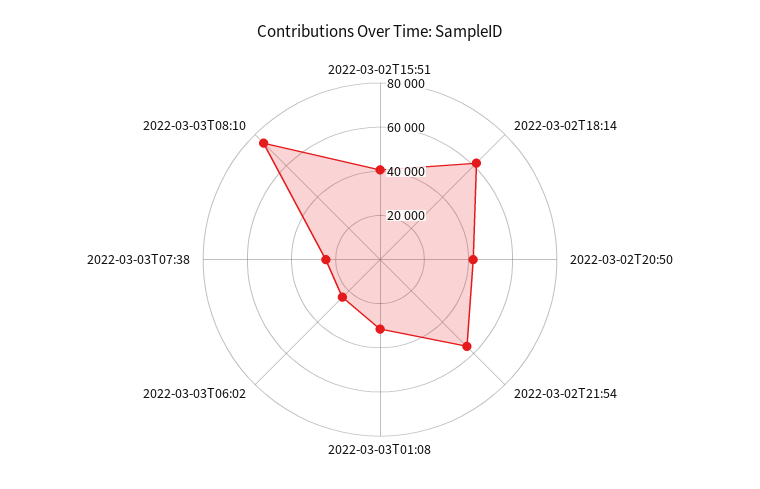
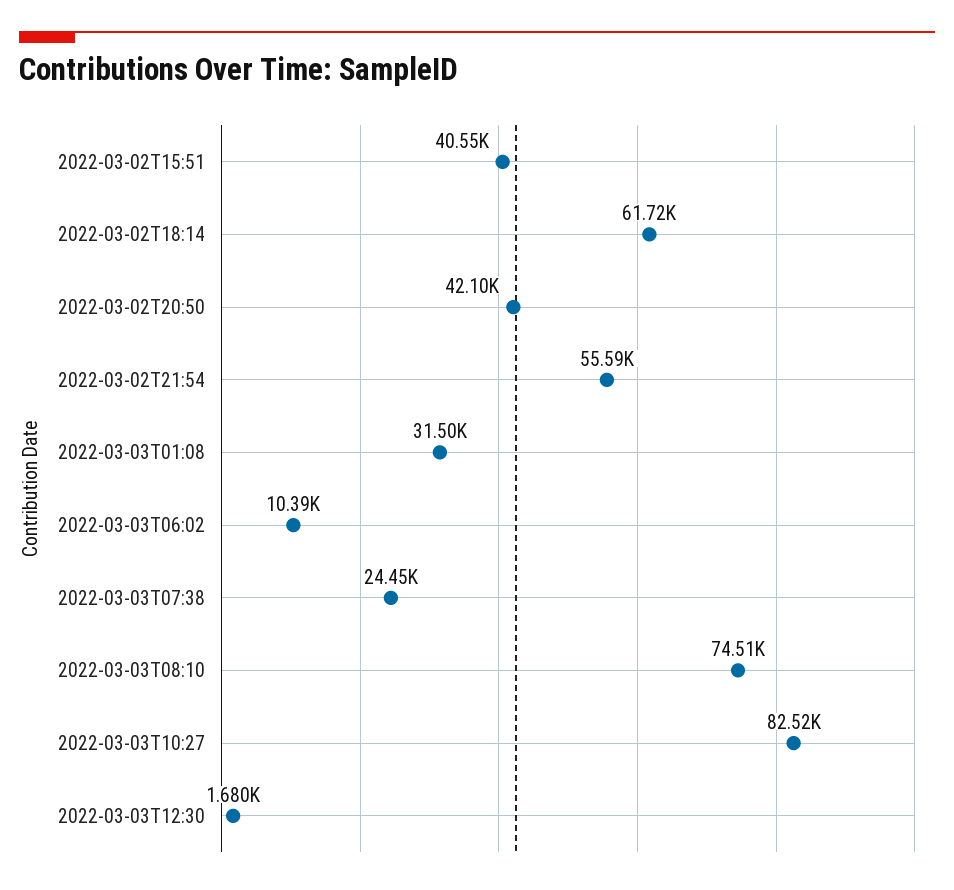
2022-03-03T06:02: 25000 -> 10390
2022-03-03T10:27: none -> 82520
2022-03-03T12:30: none -> 1680

